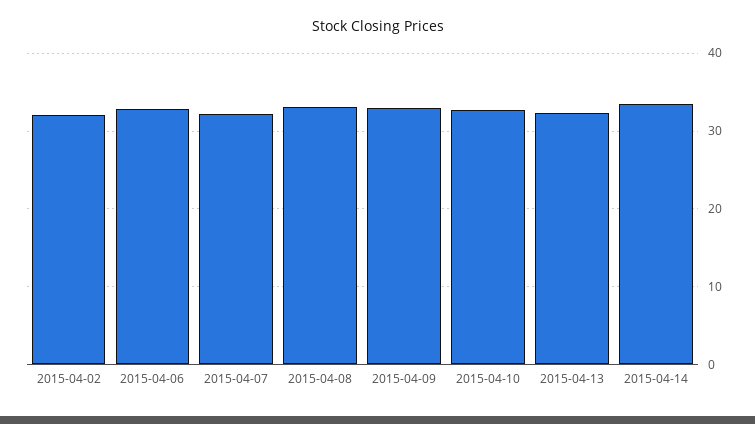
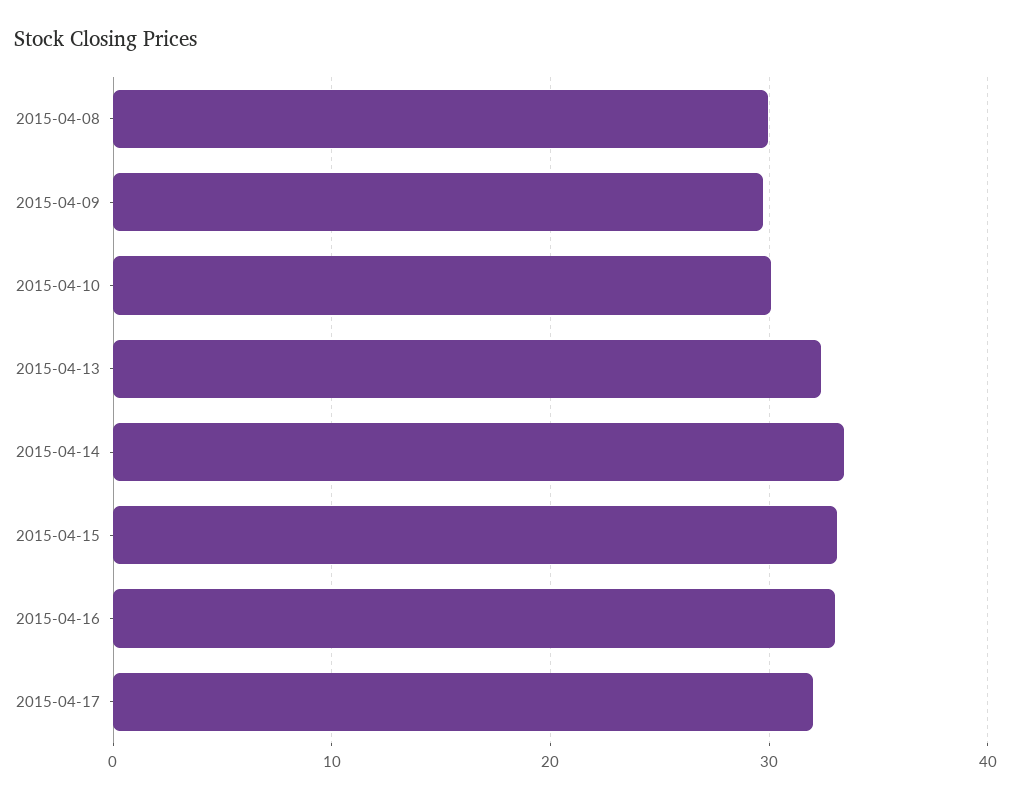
2015-04-02: 32 -> none
2015-04-06: 33 -> none
2015-04-07: 32 -> none
2015-04-08: 33 -> 30
2015-04-09: 33 -> 30
2015-04-10: 33 -> 30
2015-04-15: none -> 33
2015-04-16: none -> 33
2015-04-17: none -> 32

